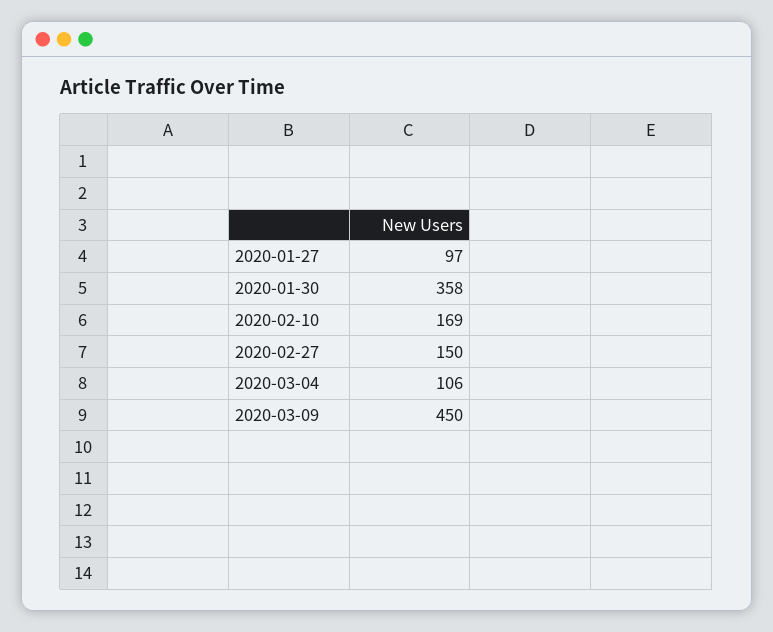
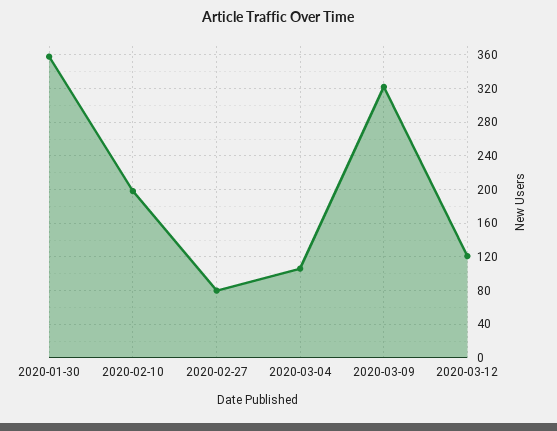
2020-01-27: 97 -> none
2020-02-10: 169 -> 200
2020-02-27: 150 -> 80
2020-03-09: 450 -> 320
2020-03-12: none -> 120

